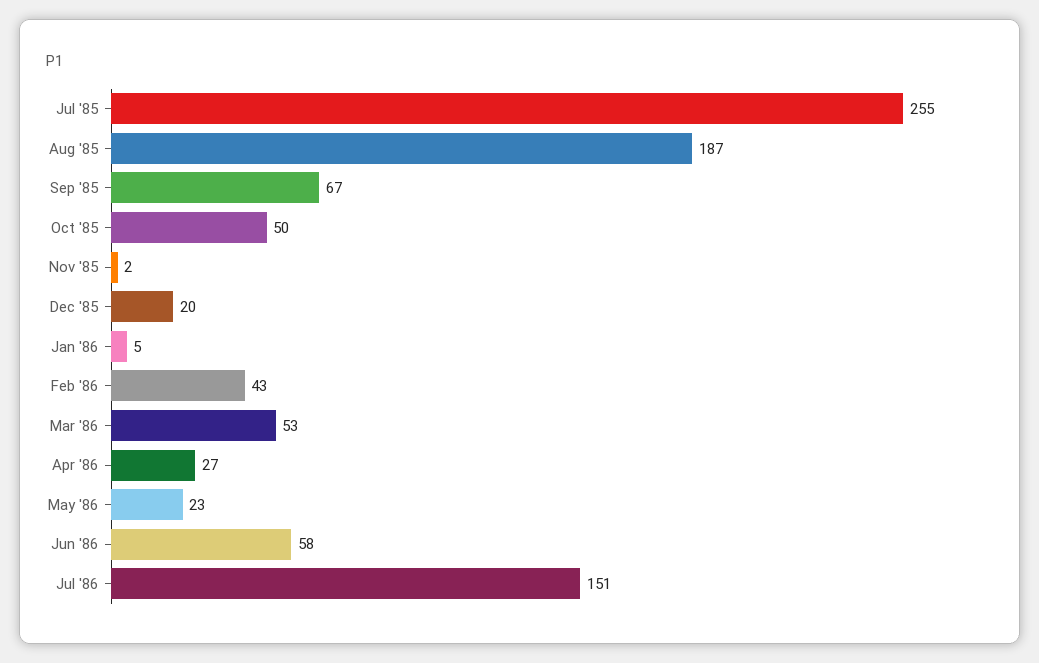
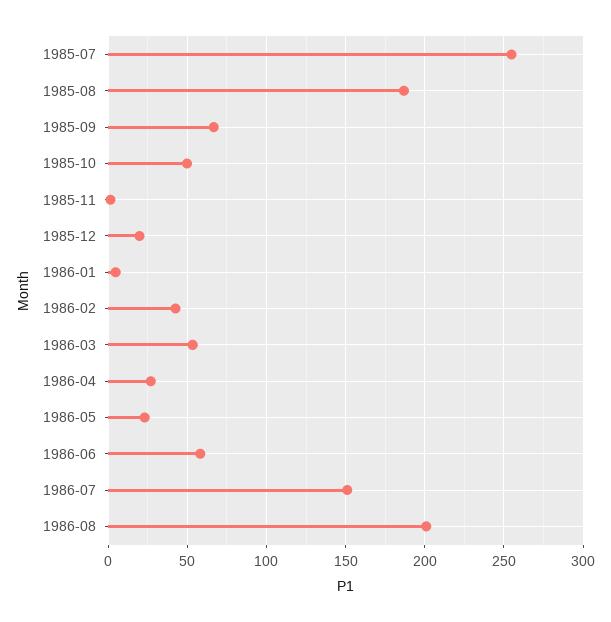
1986-08: none -> 200

